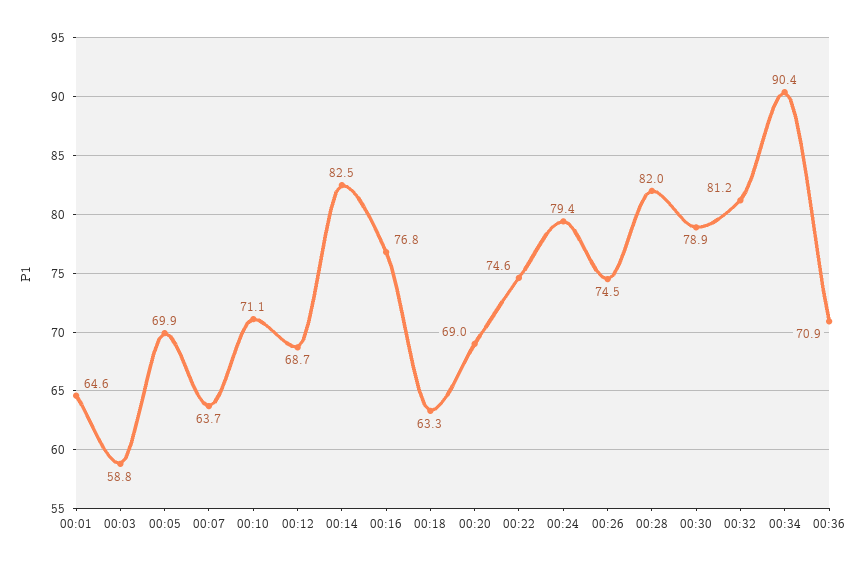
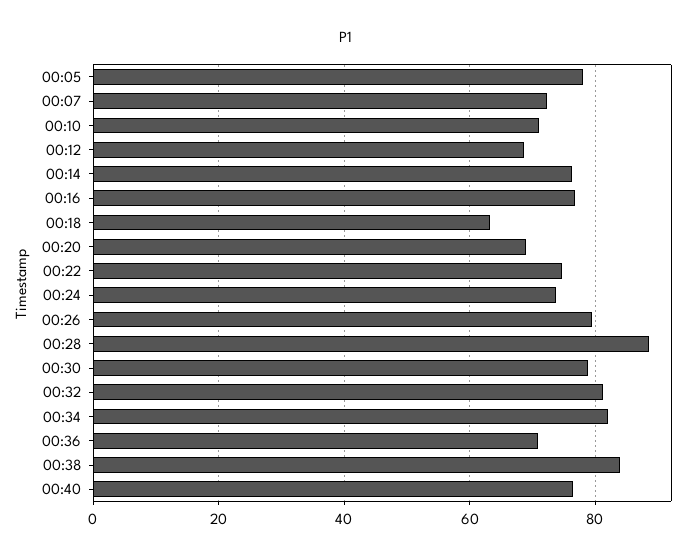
00:01: 64.6 -> none
00:03: 58.8 -> none
00:05: 69.9 -> 78
00:07: 63.7 -> 72
00:14: 82.5 -> 76
00:24: 79.4 -> 74
00:26: 74.5 -> 80
00:28: 82 -> 88
00:34: 90.4 -> 82
00:38: none -> 84
00:40: none -> 76

